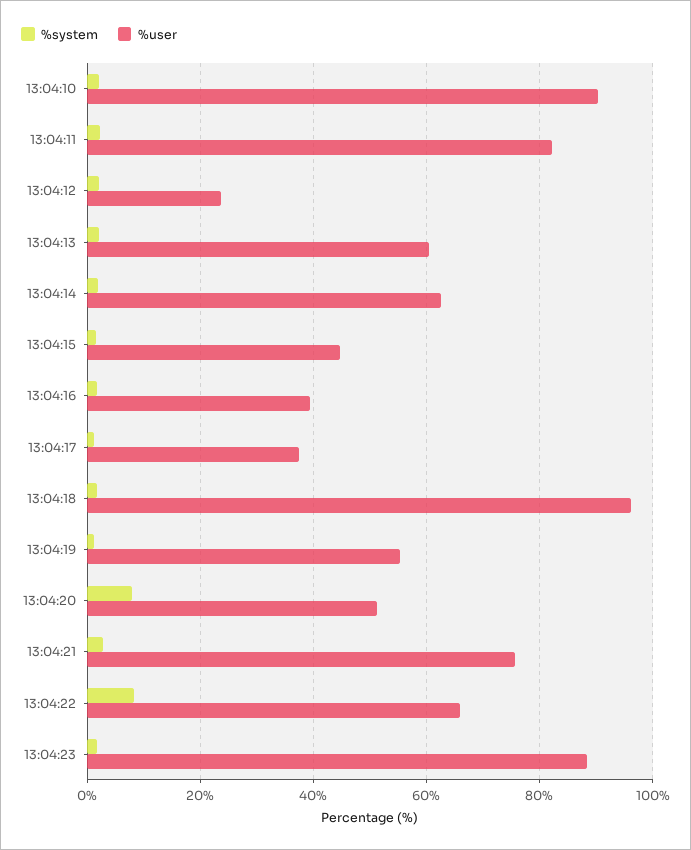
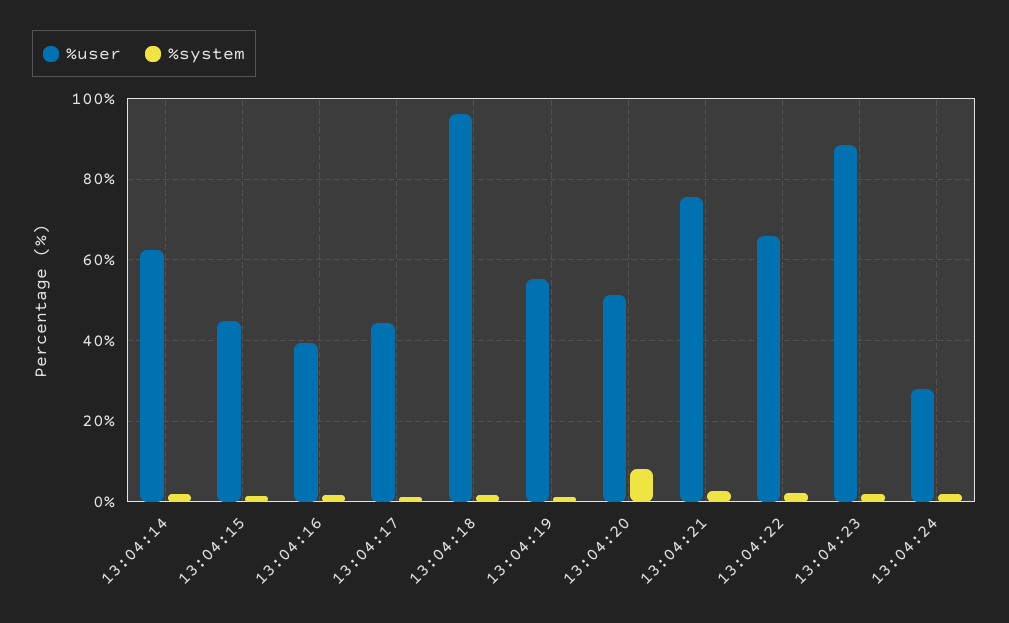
%system, 13:04:10: 2 -> none
%user, 13:04:10: 90 -> none
%system, 13:04:11: 2 -> none
%user, 13:04:11: 82 -> none
%system, 13:04:12: 2 -> none
%user, 13:04:12: 24 -> none
%system, 13:04:13: 2 -> none
%user, 13:04:13: 60 -> none
%user, 13:04:17: 38 -> 44
%system, 13:04:22: 8 -> 2
%user, 13:04:24: none -> 28
%system, 13:04:24: none -> 2

